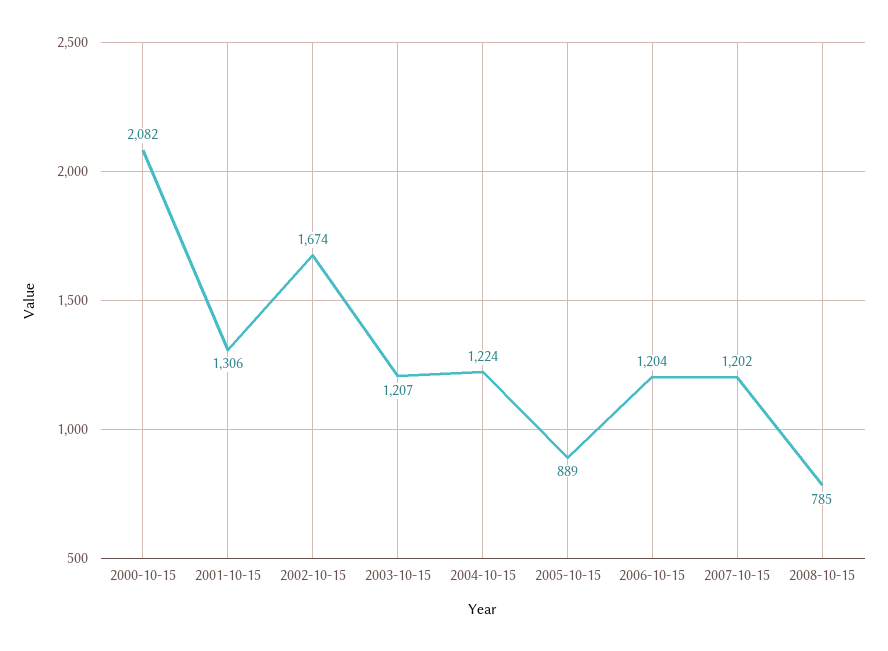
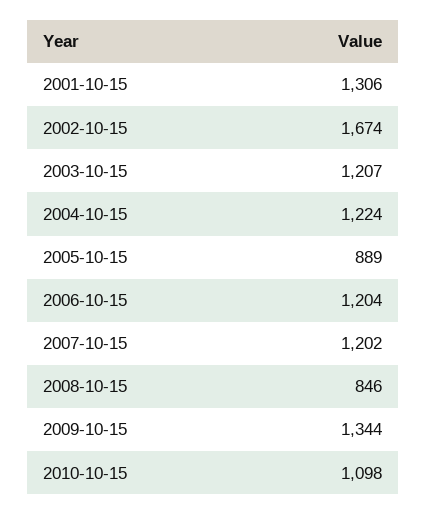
2000-10-15: 2082 -> none
2008-10-15: 785 -> 846
2009-10-15: none -> 1344
2010-10-15: none -> 1098

